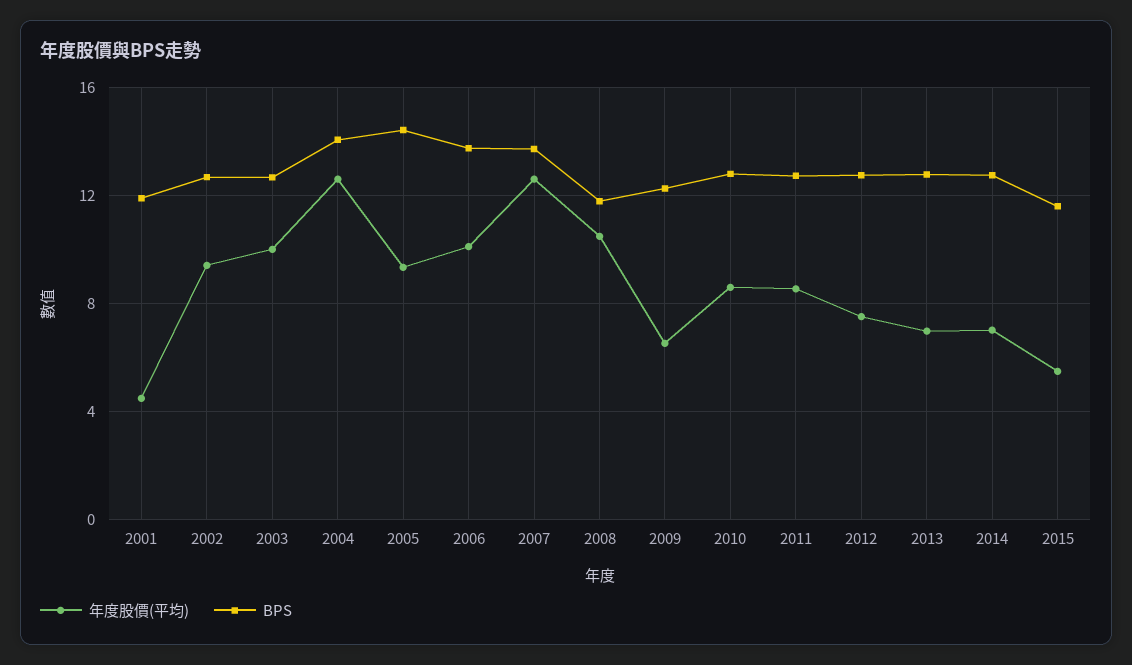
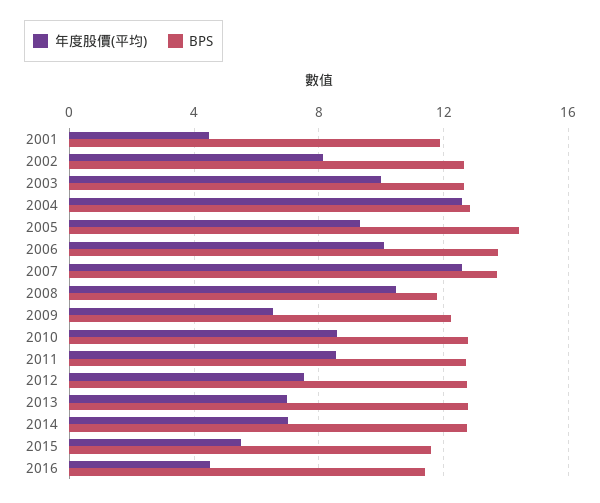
年度股價(平均), 2002: 9.5 -> 8
BPS, 2004: 14 -> 13
年度股價(平均), 2016: none -> 4.5
BPS, 2016: none -> 11.5

